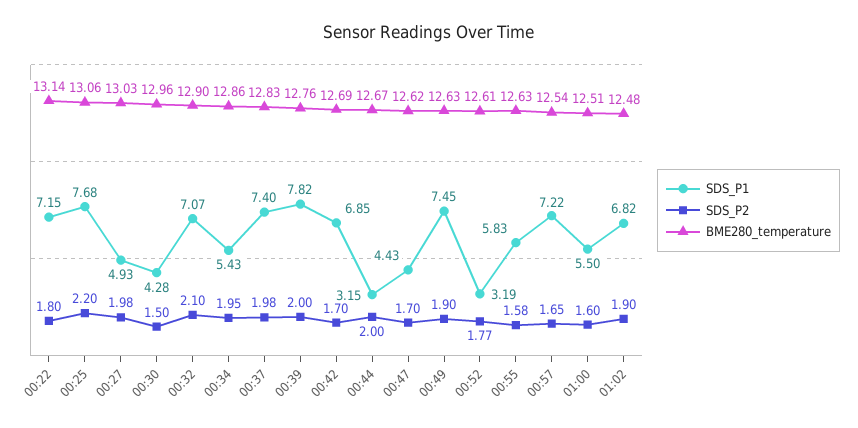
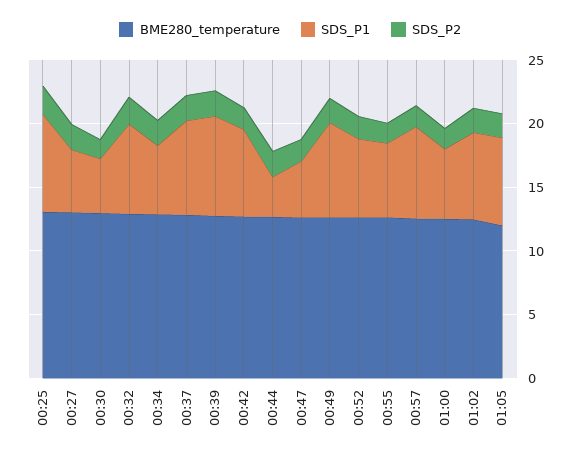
SDS_P1, 00:22: 7.15 -> none
SDS_P2, 00:22: 1.8 -> none
BME280_temperature, 00:22: 13.14 -> none
SDS_P1, 00:52: 3.19 -> 6
BME280_temperature, 01:05: none -> 12
SDS_P1, 01:05: none -> 7
SDS_P2, 01:05: none -> 2

